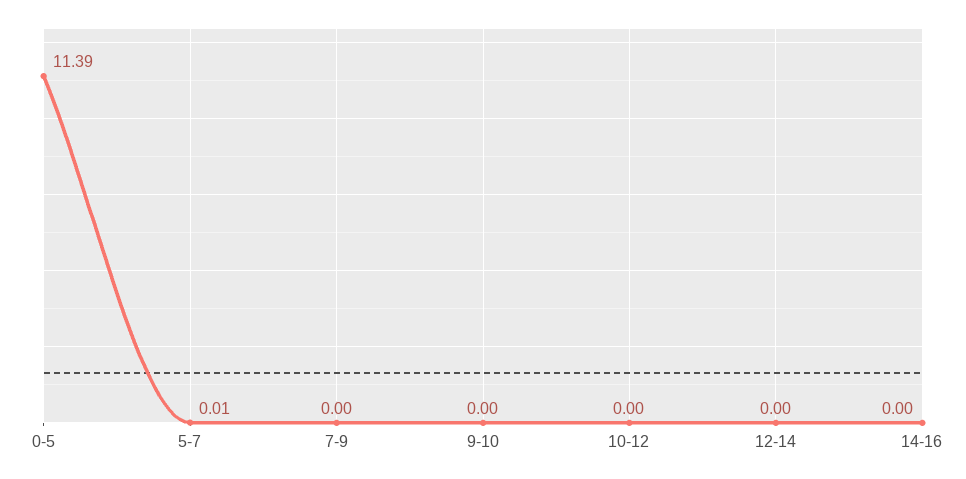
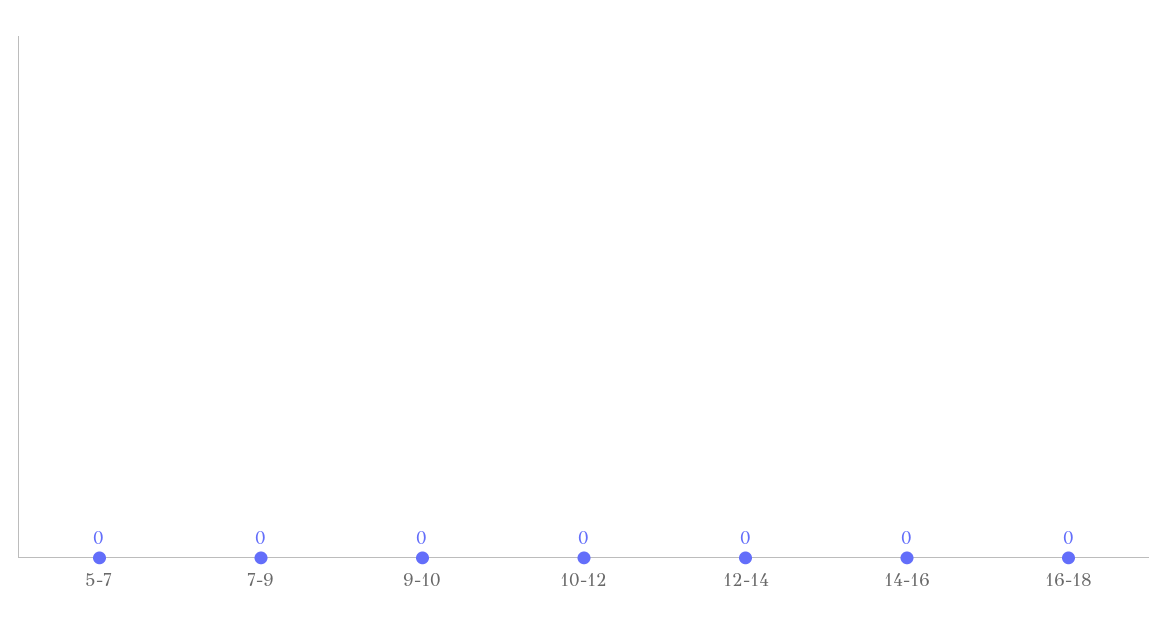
0-5: 11.39 -> none
5-7: 0.01 -> 0
16-18: none -> 0

